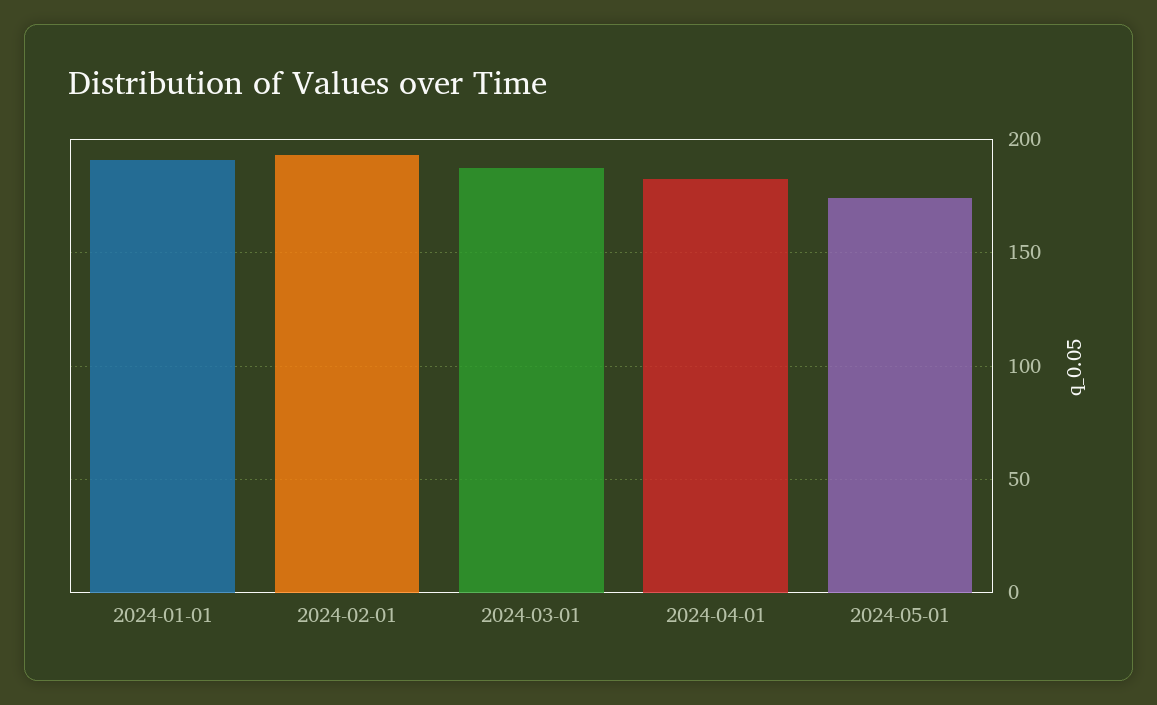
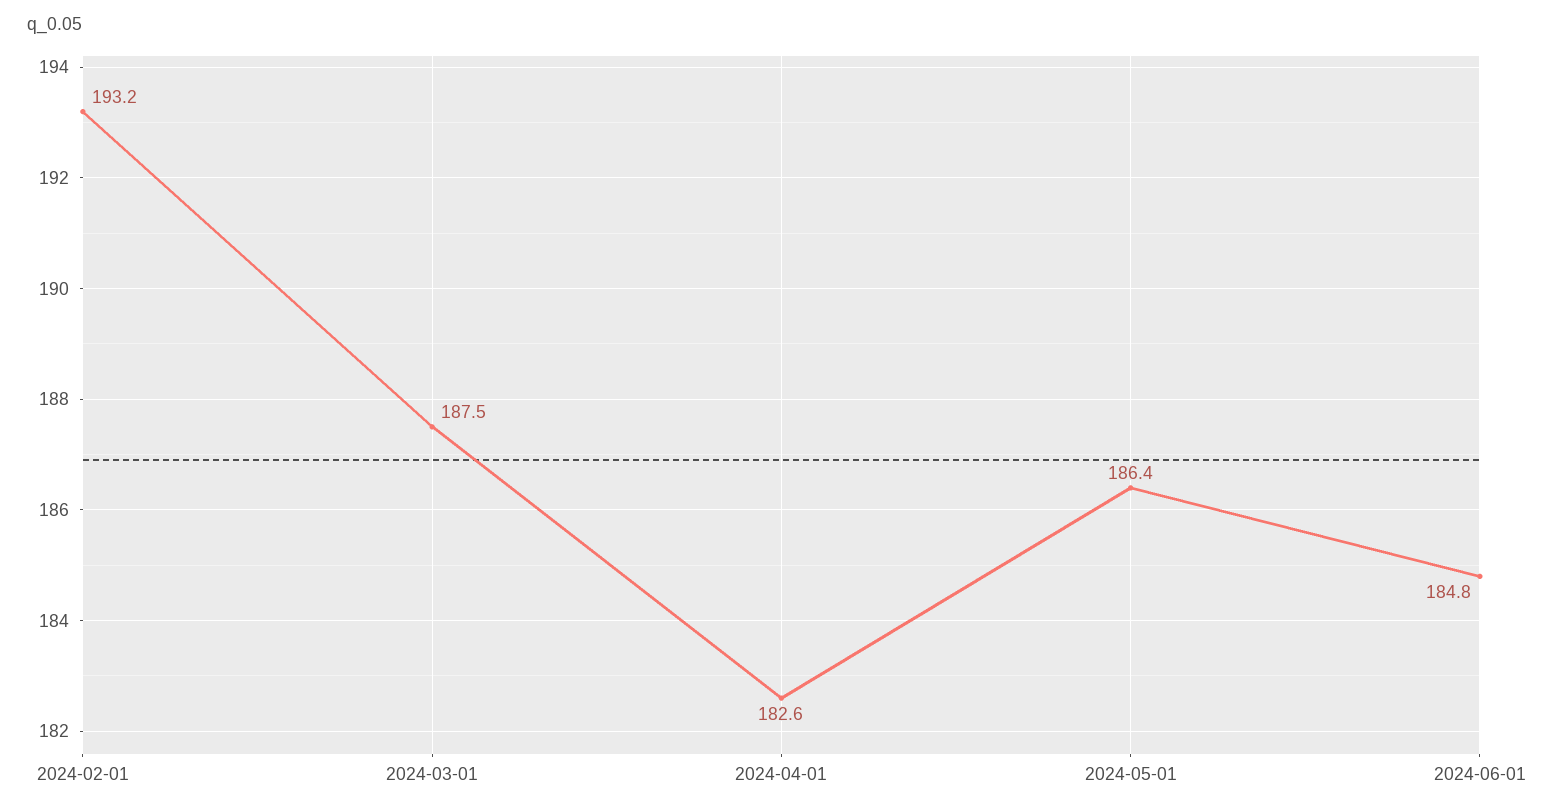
2024-01-01: 190 -> none
2024-05-01: 175 -> 186.4
2024-06-01: none -> 184.8

